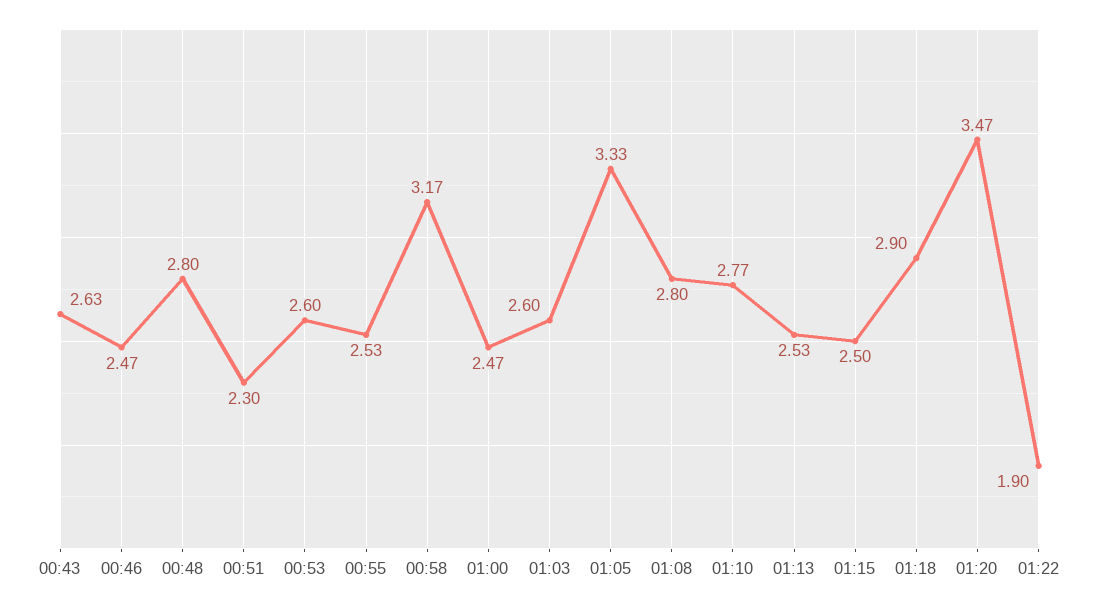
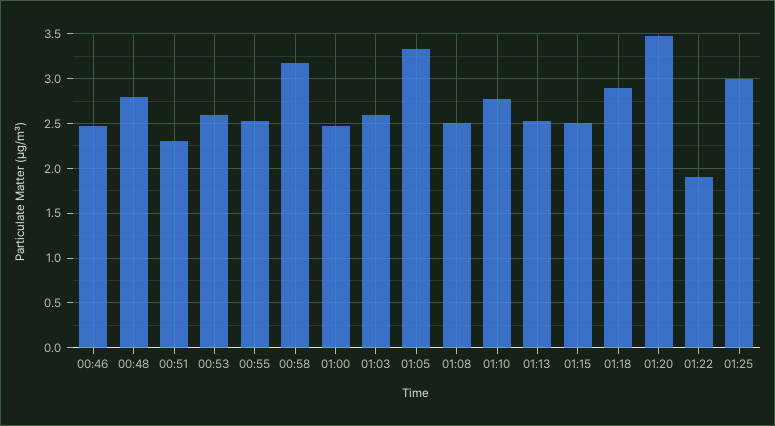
00:43: 2.63 -> none
01:08: 2.8 -> 2.5
01:25: none -> 3

